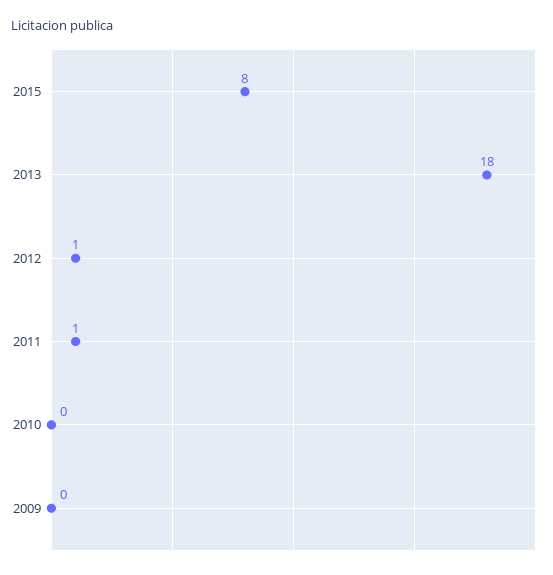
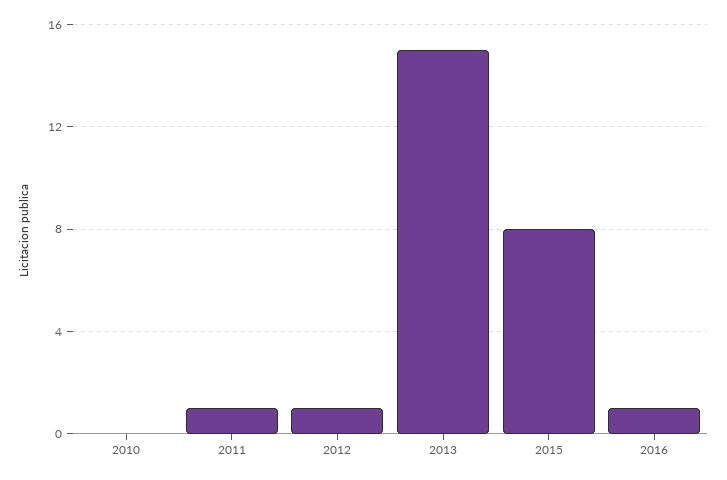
2013: 18 -> 15
2009: 0 -> none
2016: none -> 1

